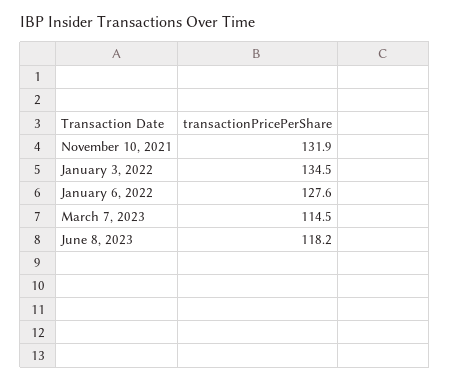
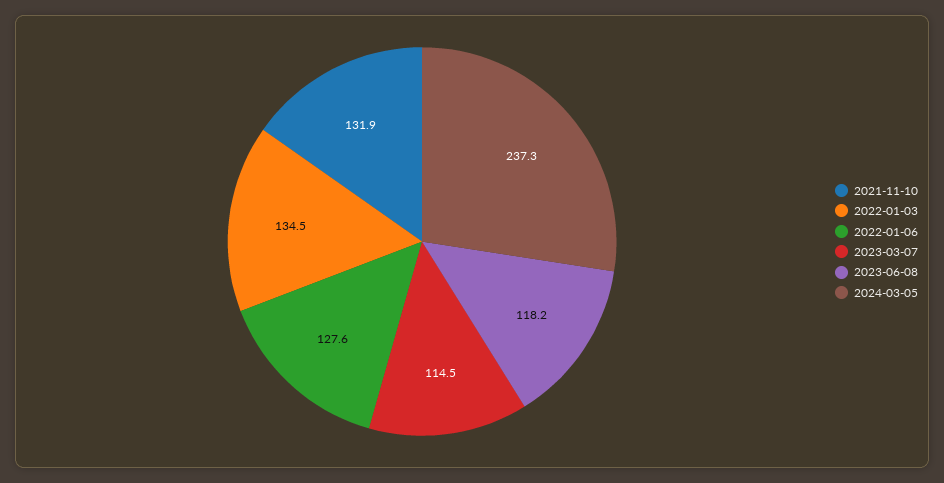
2024-03-05: none -> 237.3

